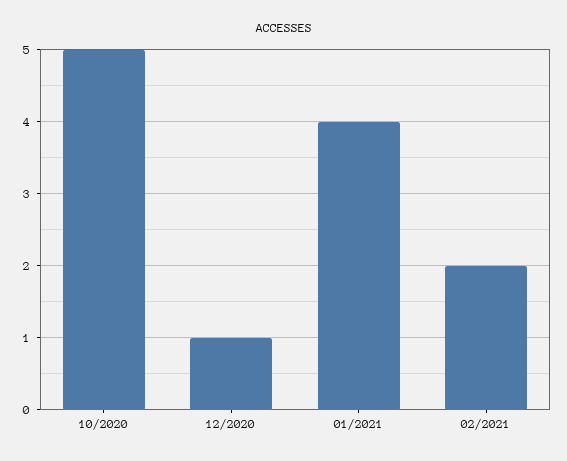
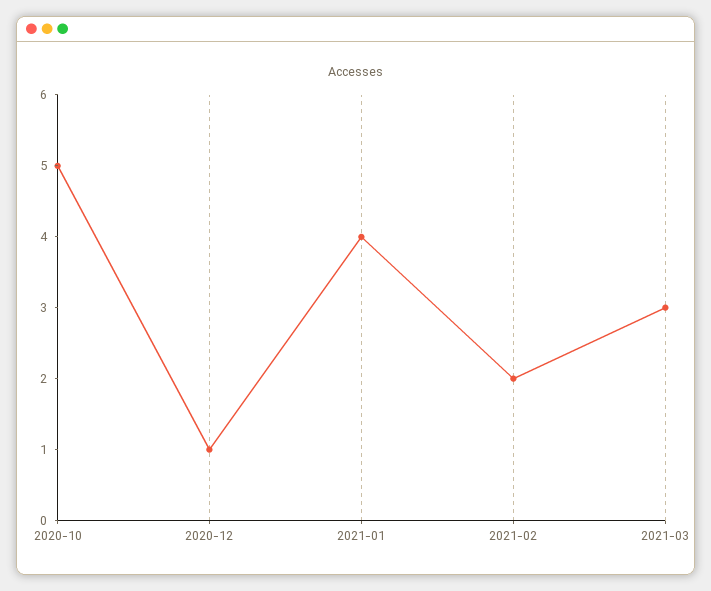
2021-03: none -> 3

